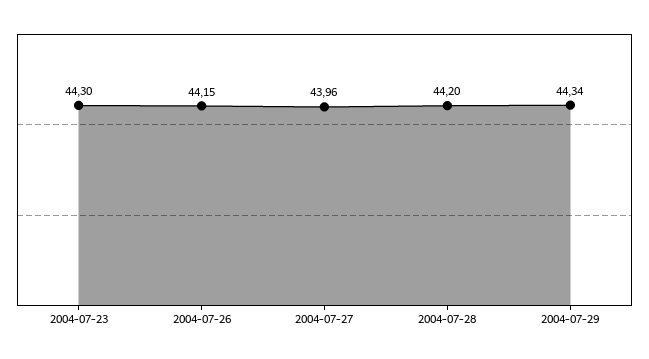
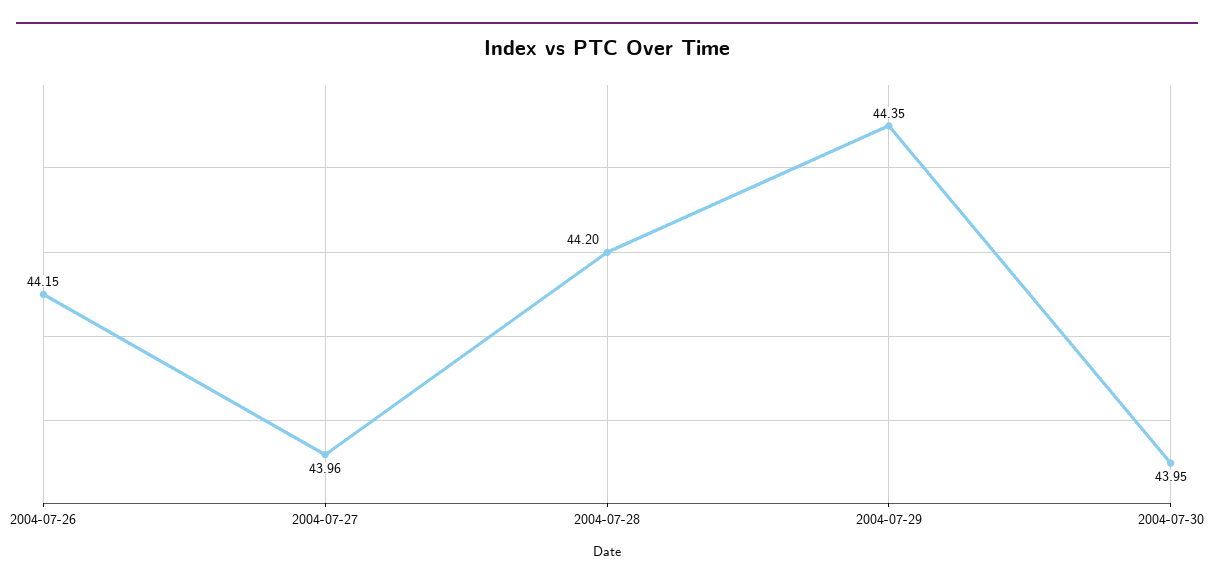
2004-07-23: 44.3 -> none
2004-07-29: 44.34 -> 44.35
2004-07-30: none -> 43.95

